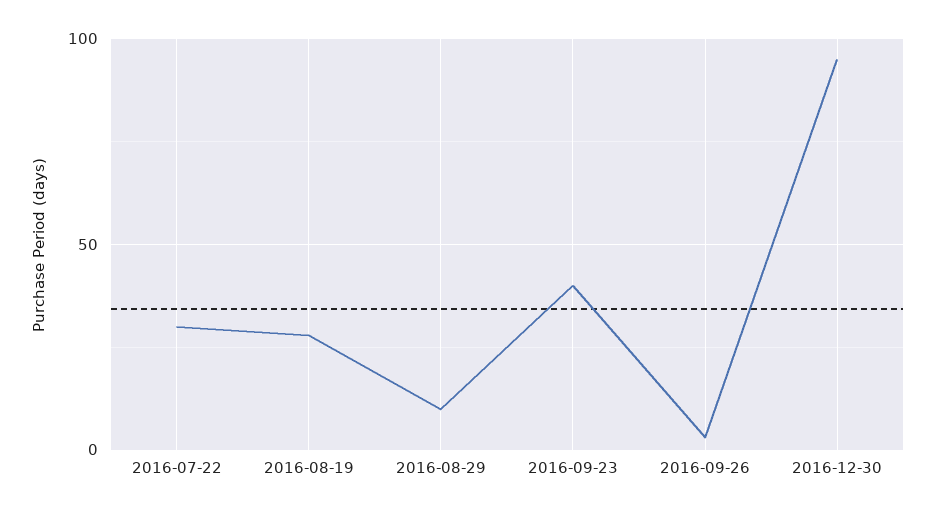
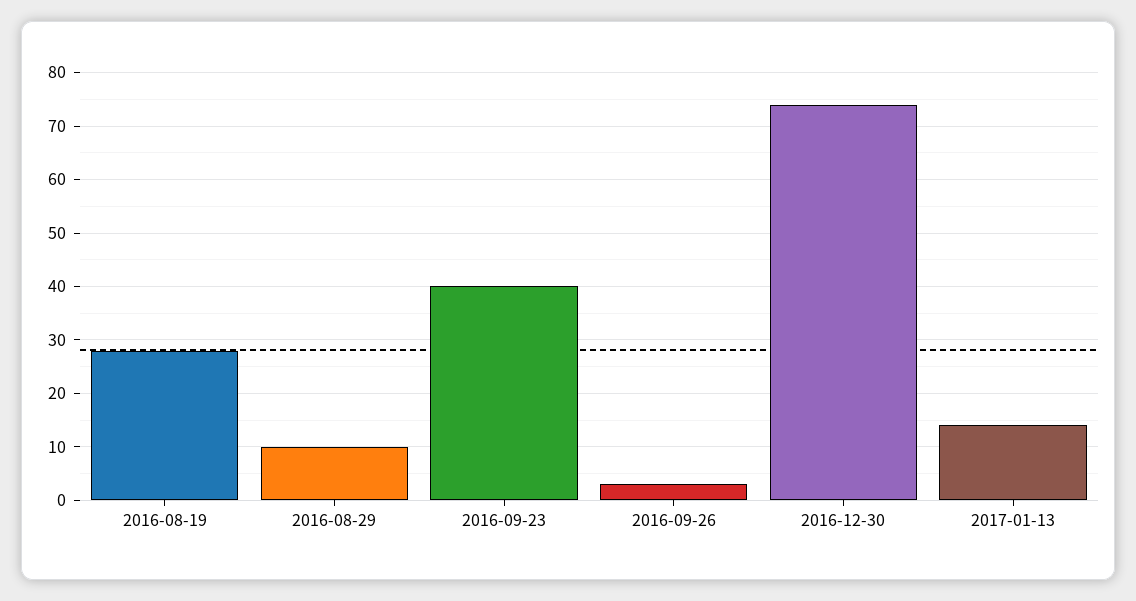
2016-07-22: 30 -> none
2016-12-30: 95 -> 75
2017-01-13: none -> 15

